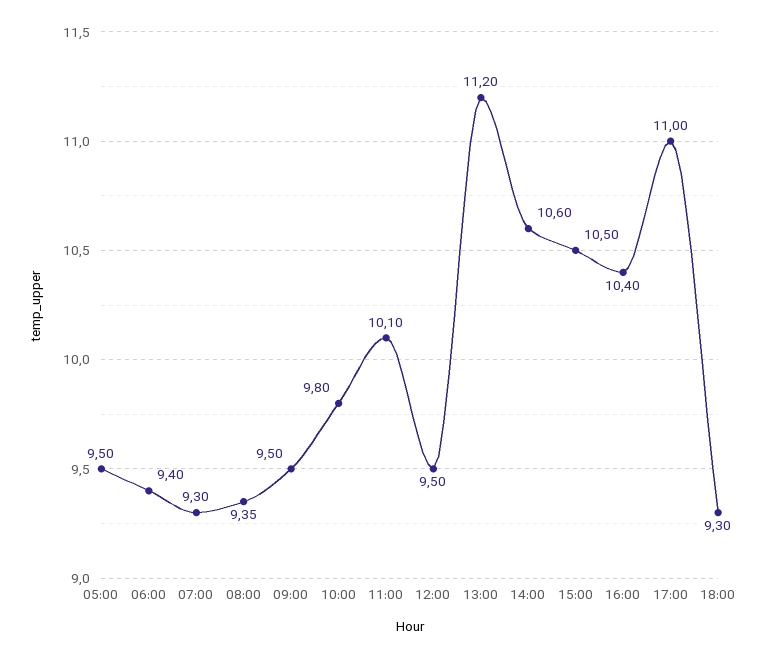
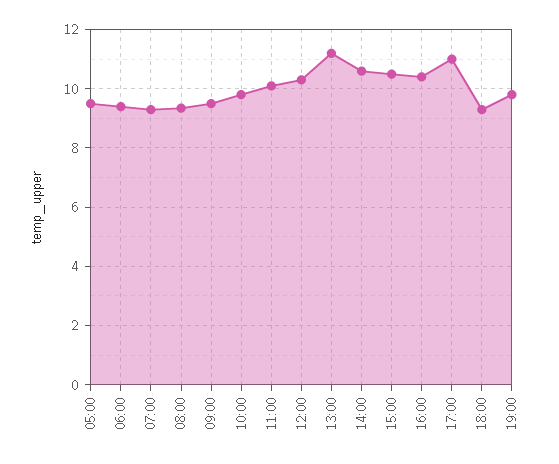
12:00: 9.5 -> 10.25
19:00: none -> 9.75

